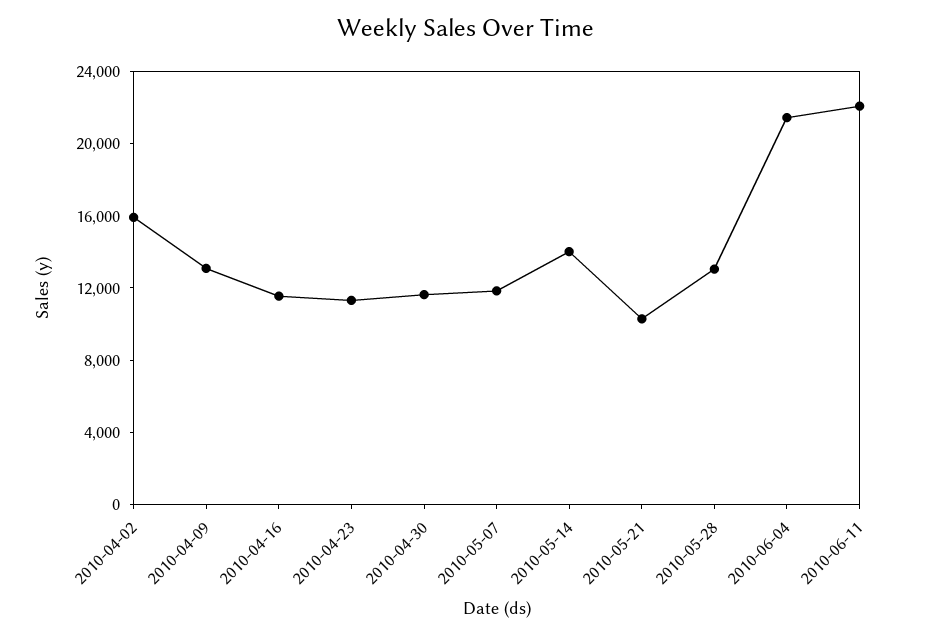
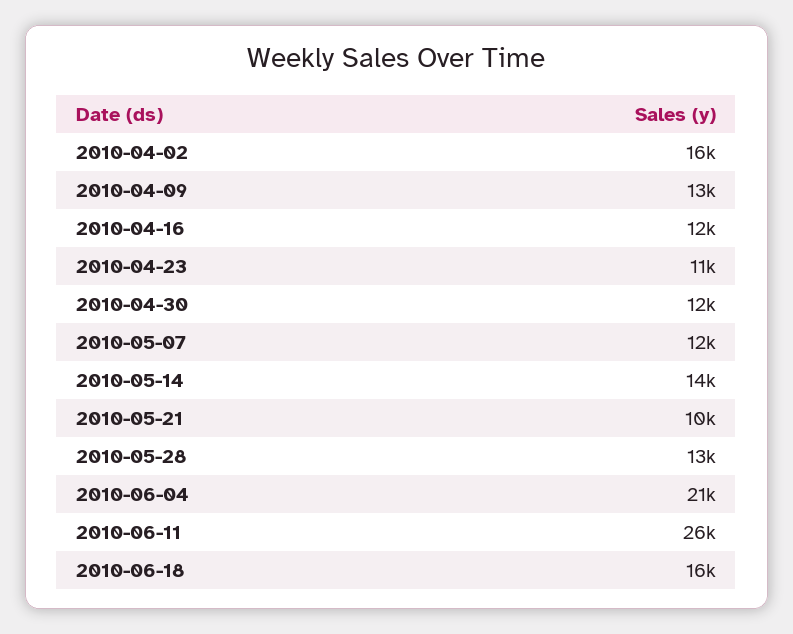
2010-06-11: 22000 -> 26000
2010-06-18: none -> 16000

